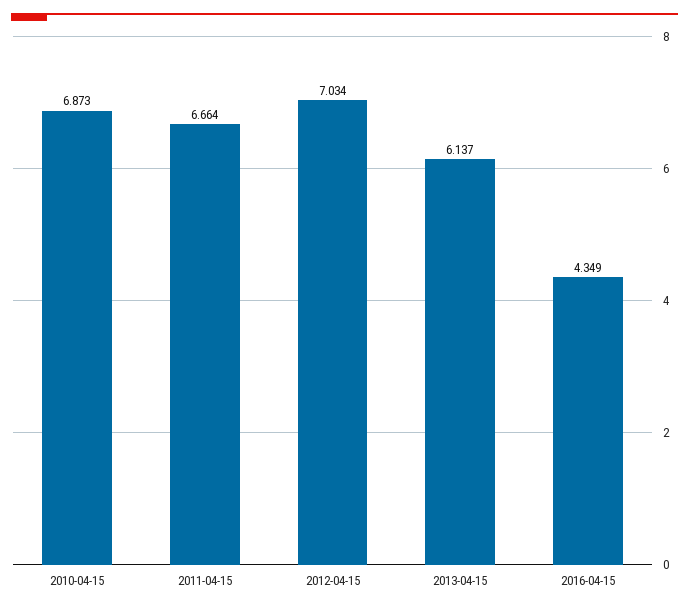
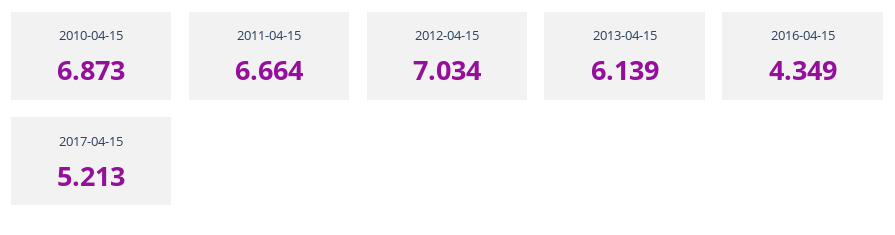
2013-04-15: 6.137 -> 6.139
2017-04-15: none -> 5.213

